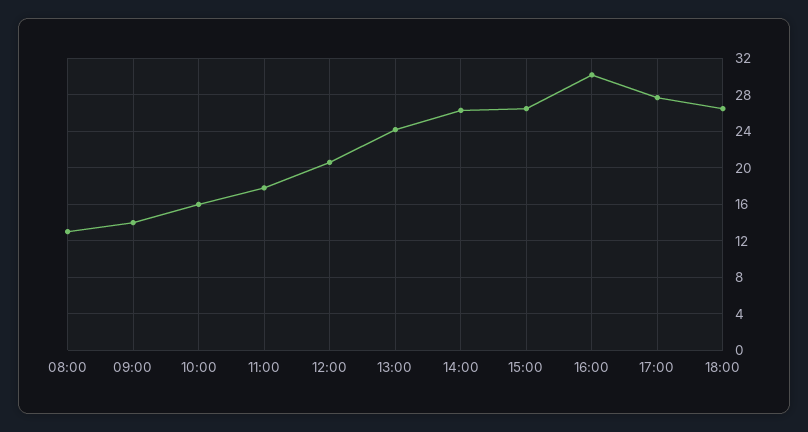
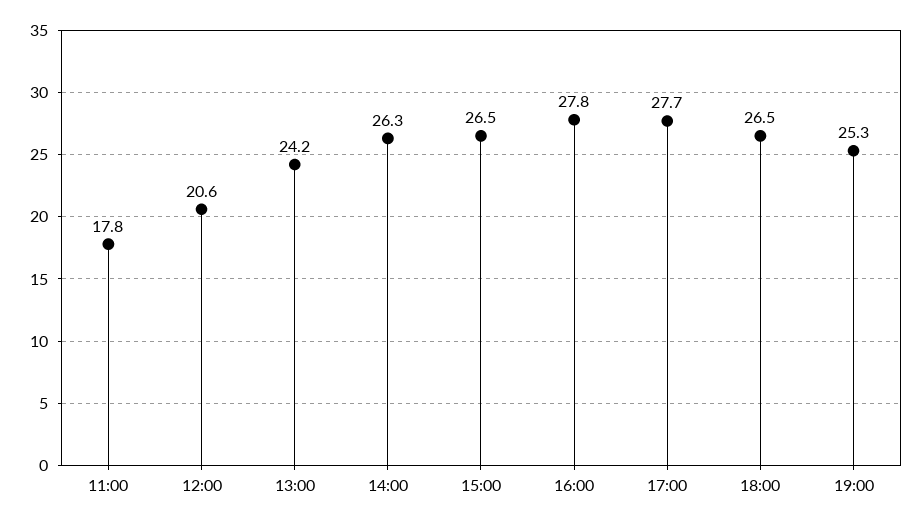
08:00: 13 -> none
09:00: 14 -> none
10:00: 16 -> none
16:00: 30 -> 27.8
19:00: none -> 25.3

